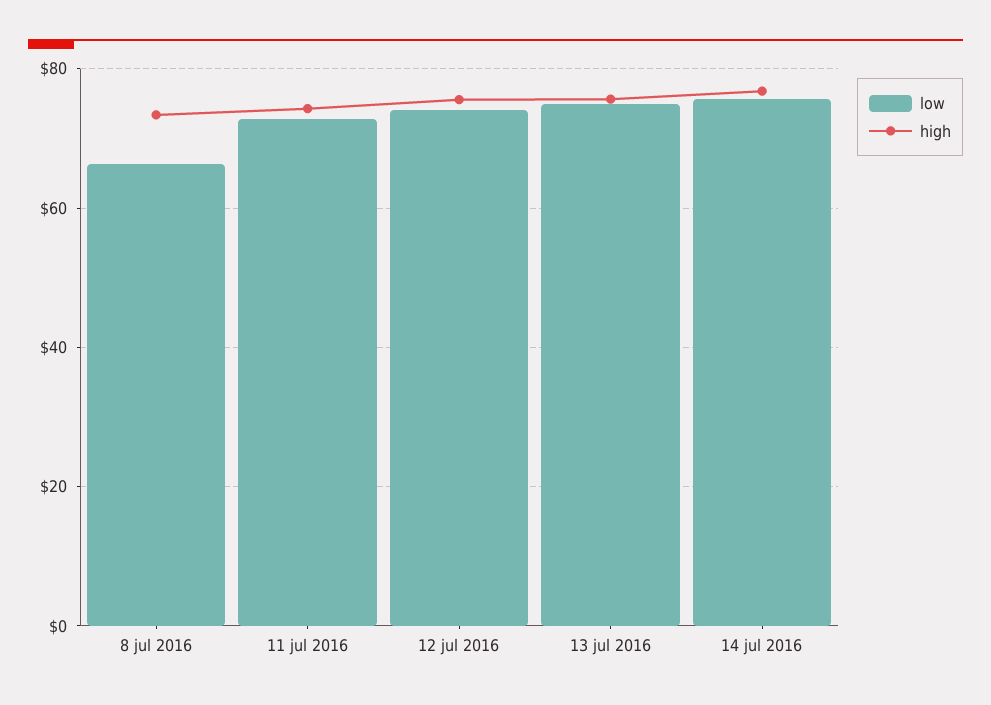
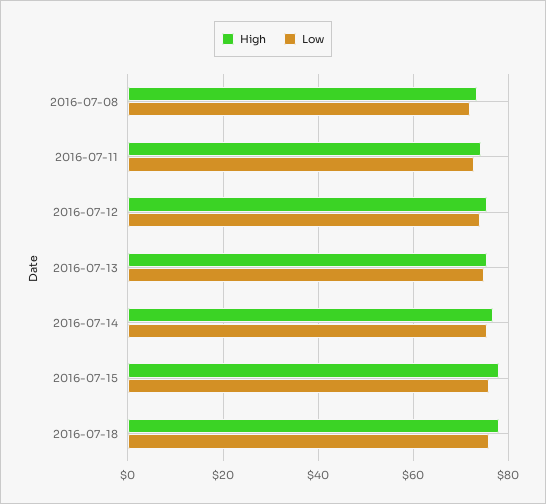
low, 8 jul 2016: 66 -> 72
high, 2016-07-15: none -> 78
low, 2016-07-15: none -> 76
high, 2016-07-18: none -> 78
low, 2016-07-18: none -> 76

